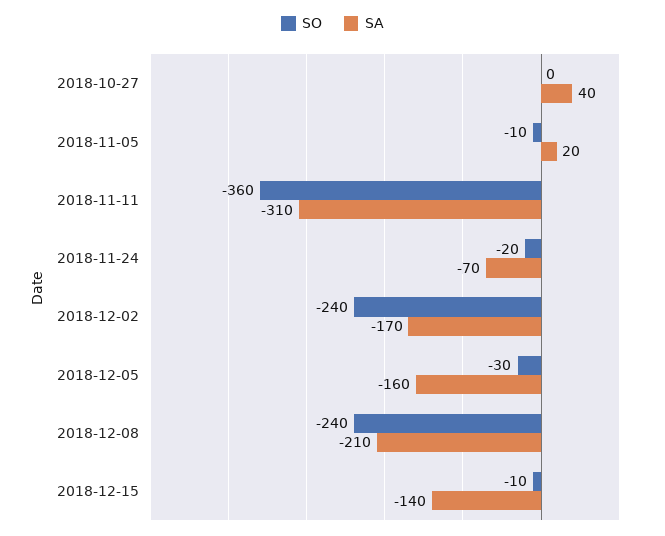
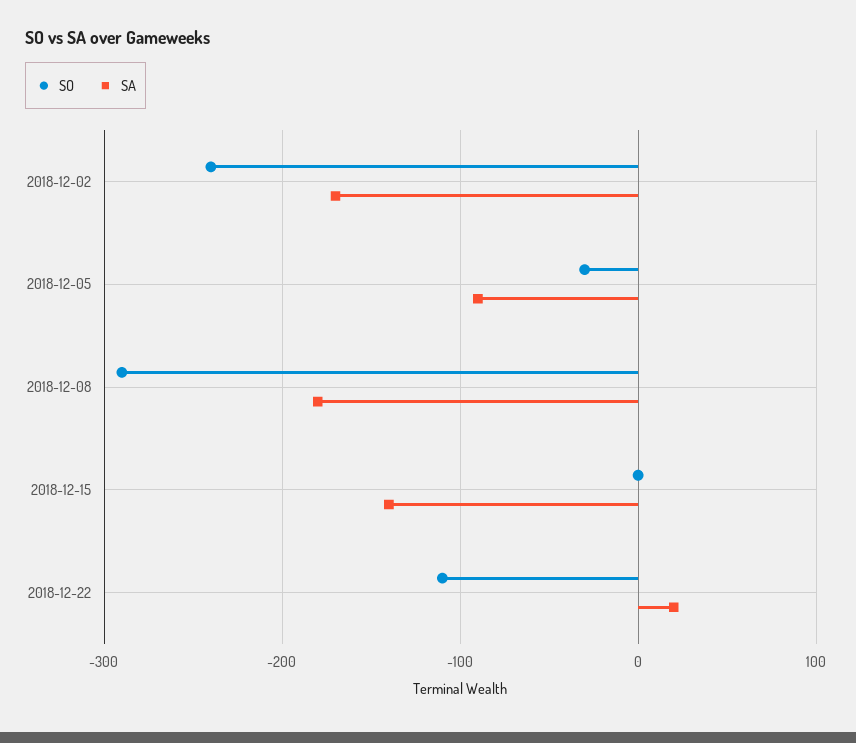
SO, 2018-10-27: 0 -> none
SA, 2018-10-27: 40 -> none
SO, 2018-11-05: -10 -> none
SA, 2018-11-05: 20 -> none
SO, 2018-11-11: -360 -> none
SA, 2018-11-11: -310 -> none
SO, 2018-11-24: -20 -> none
SA, 2018-11-24: -70 -> none
SA, 2018-12-05: -160 -> -90
SO, 2018-12-08: -240 -> -290
SA, 2018-12-08: -210 -> -180
SO, 2018-12-15: -10 -> 0
SO, 2018-12-22: none -> -110
SA, 2018-12-22: none -> 20

